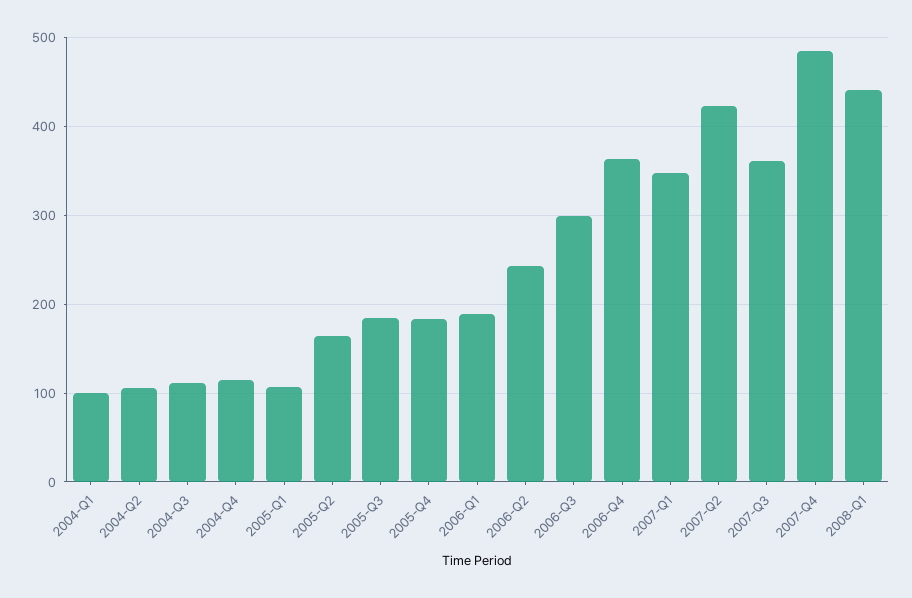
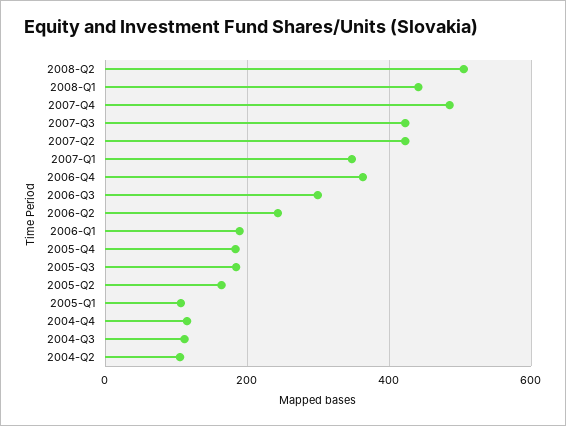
2004-Q1: 100 -> none
2007-Q3: 360 -> 420
2008-Q2: none -> 500

